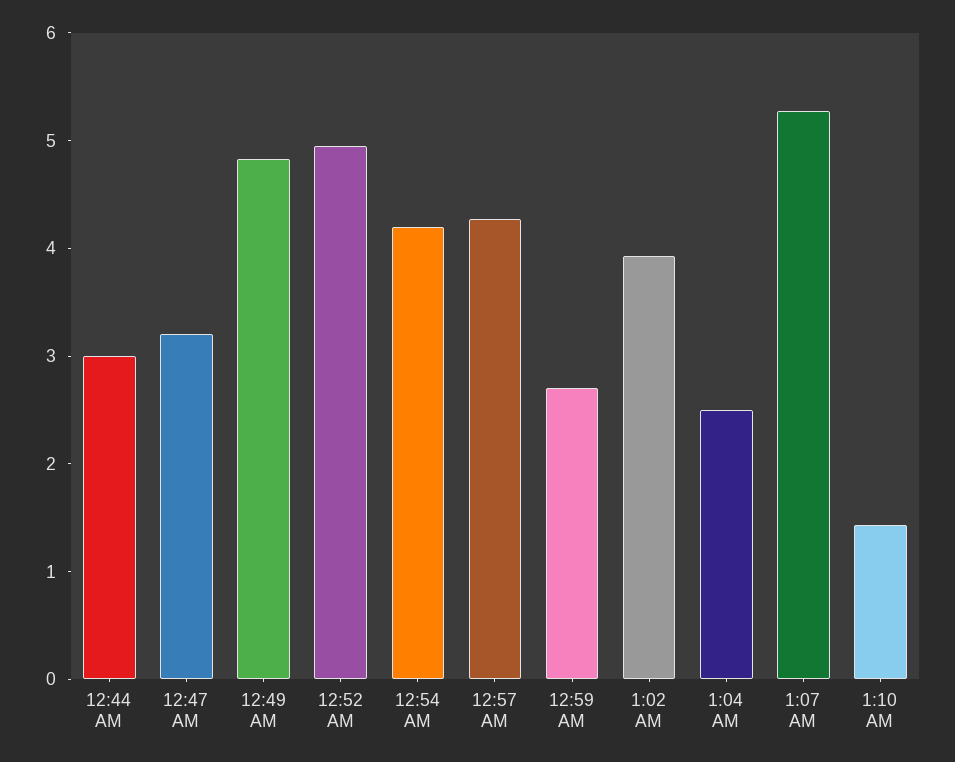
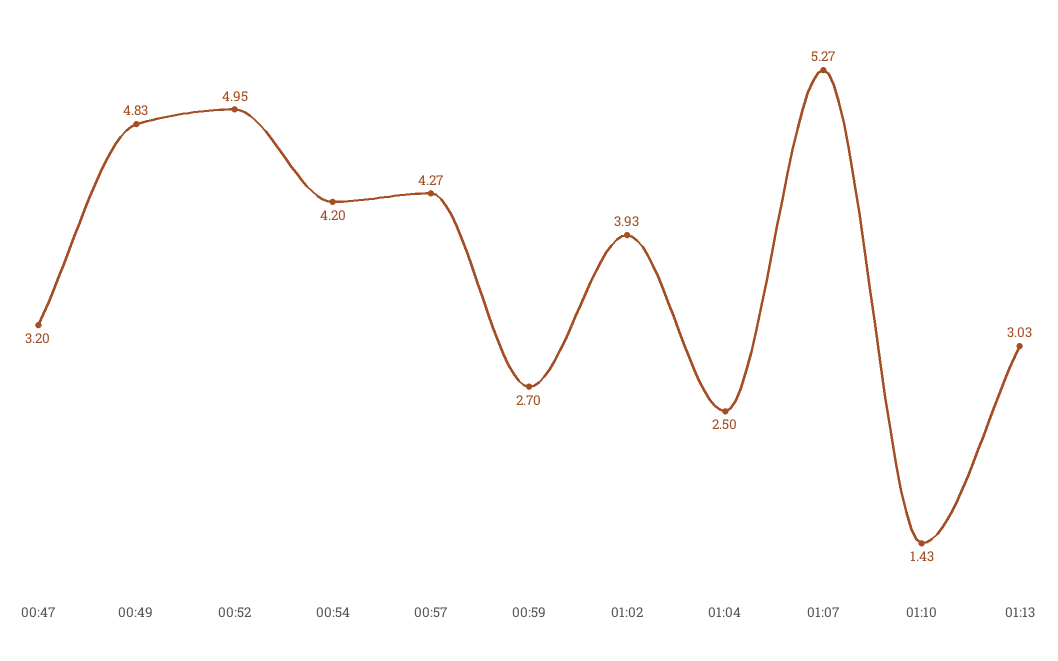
12:44 AM: 3 -> none
01:13: none -> 3.03

